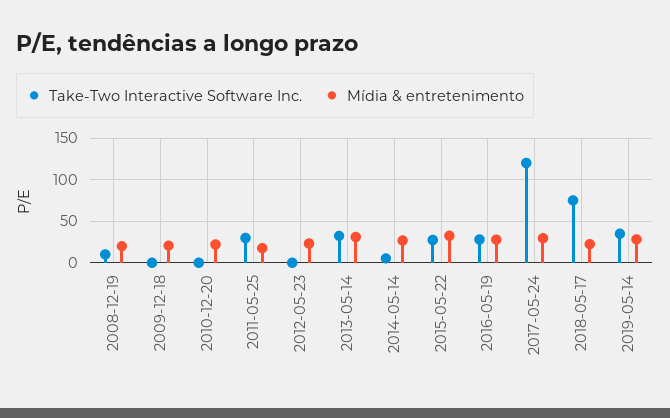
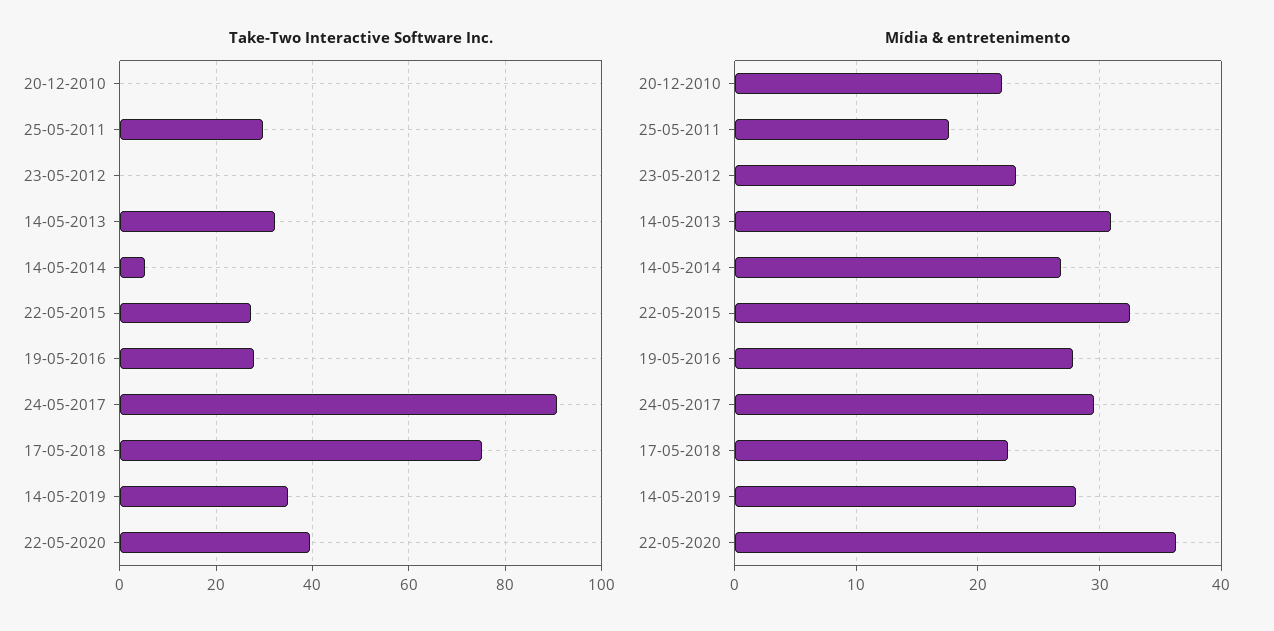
Take-Two Interactive Software Inc., 2008-12-19: 10 -> none
Mídia & entretenimento, 2008-12-19: 20 -> none
Take-Two Interactive Software Inc., 2009-12-18: 0 -> none
Mídia & entretenimento, 2009-12-18: 20 -> none
Take-Two Interactive Software Inc., 2017-05-24: 120 -> 90
Take-Two Interactive Software Inc., 22-05-2020: none -> 40
Mídia & entretenimento, 22-05-2020: none -> 36

